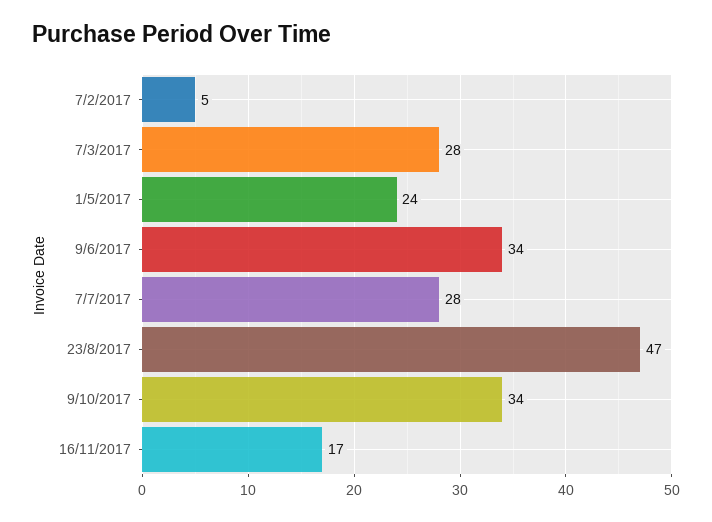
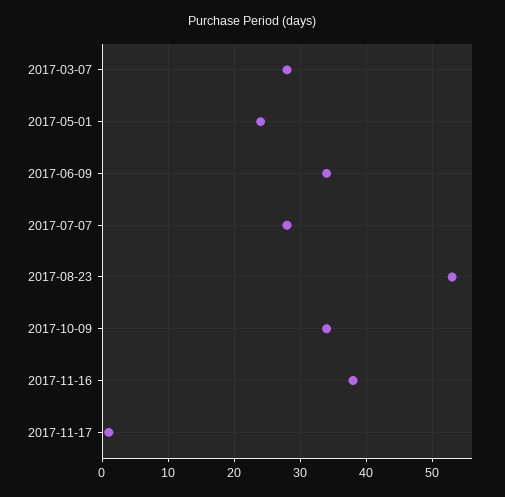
7/2/2017: 5 -> none
23/8/2017: 47 -> 53
16/11/2017: 17 -> 38
2017-11-17: none -> 1

